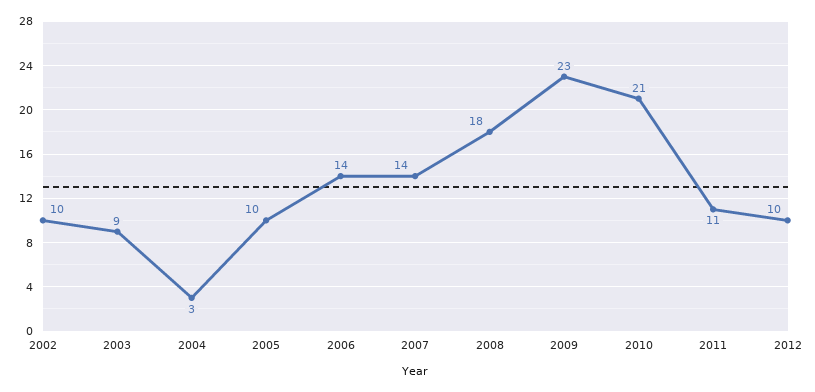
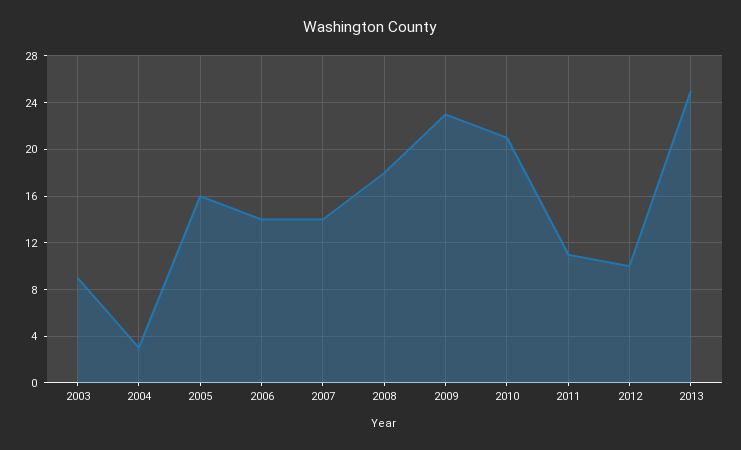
2002: 10 -> none
2005: 10 -> 16
2013: none -> 25

